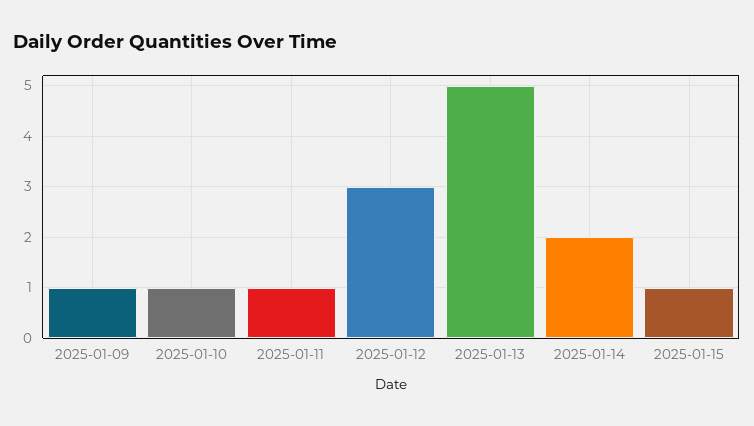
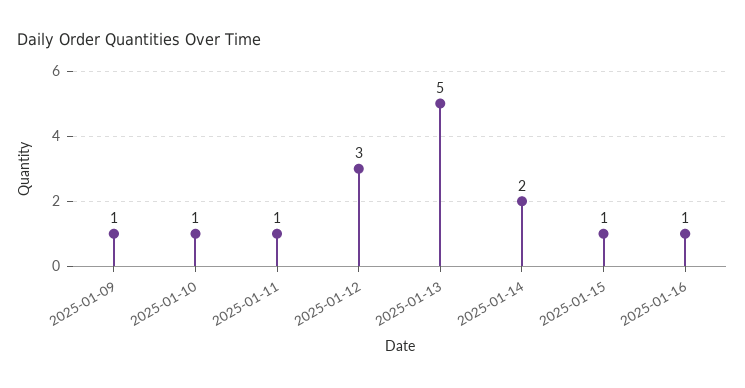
2025-01-16: none -> 1

